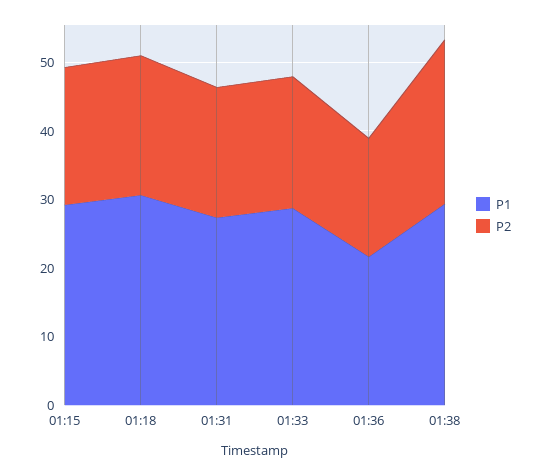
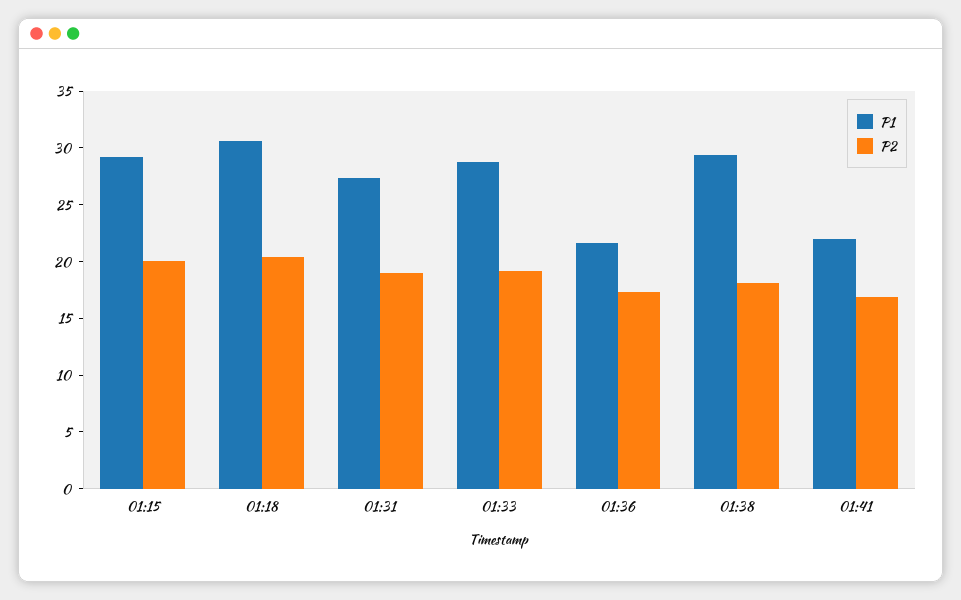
P2, 01:38: 24 -> 18
P1, 01:41: none -> 22
P2, 01:41: none -> 17

